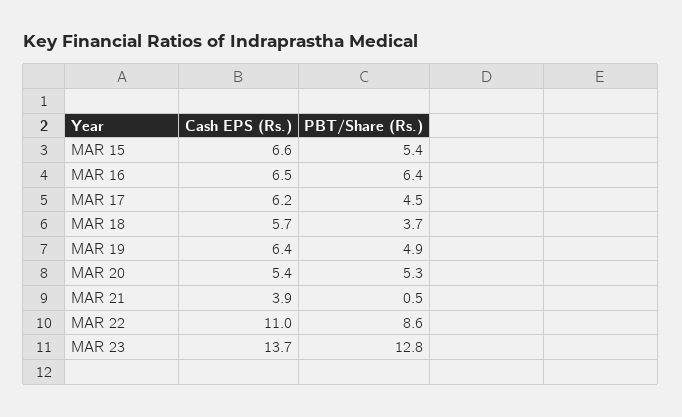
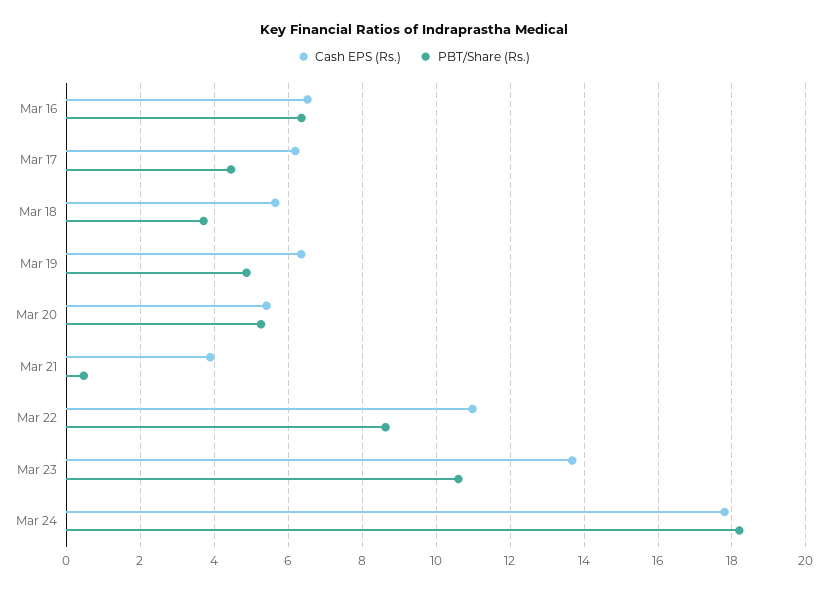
Cash EPS (Rs.), MAR 15: 6.6 -> none
PBT/Share (Rs.), MAR 15: 5.4 -> none
PBT/Share (Rs.), MAR 23: 12.8 -> 10.6
Cash EPS (Rs.), Mar 24: none -> 17.8
PBT/Share (Rs.), Mar 24: none -> 18.2

